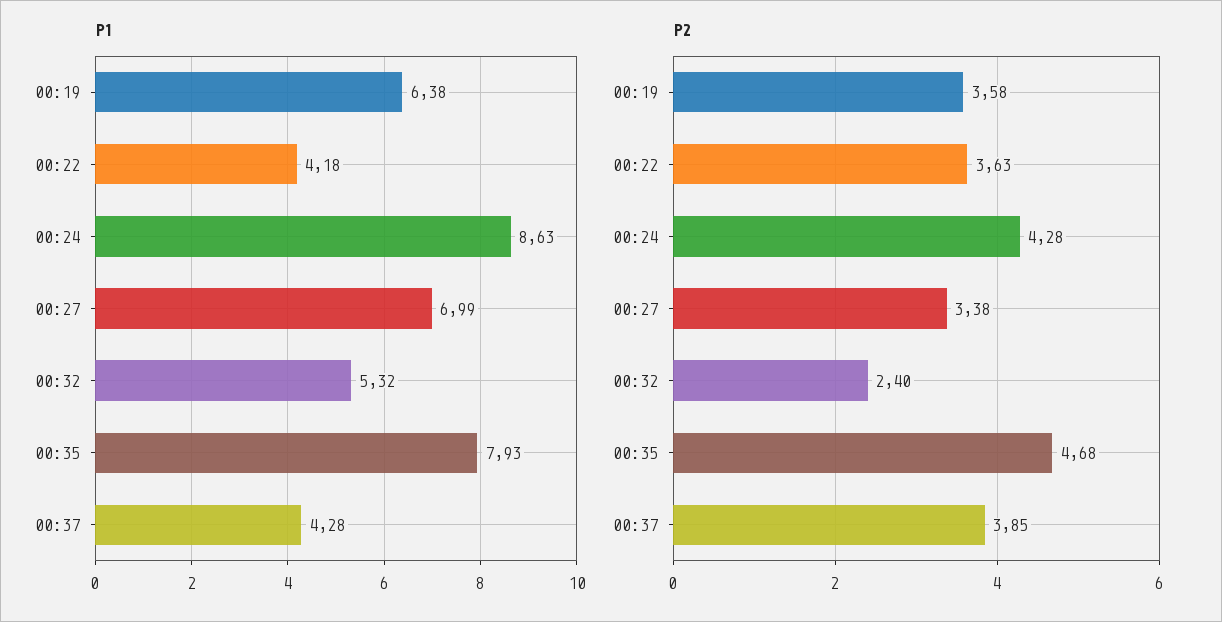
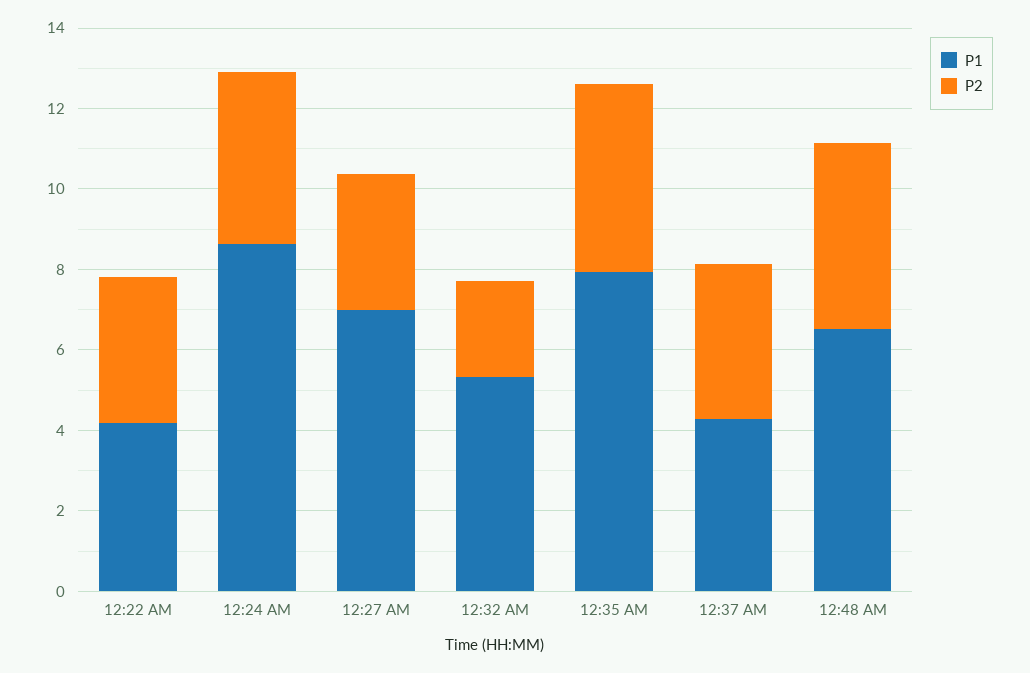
P1, 00:19: 6.38 -> none
P2, 00:19: 3.58 -> none
P1, 12:48 AM: none -> 6.5
P2, 12:48 AM: none -> 4.5

